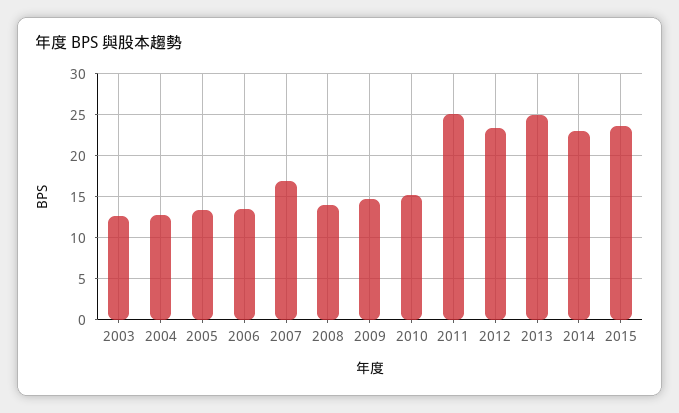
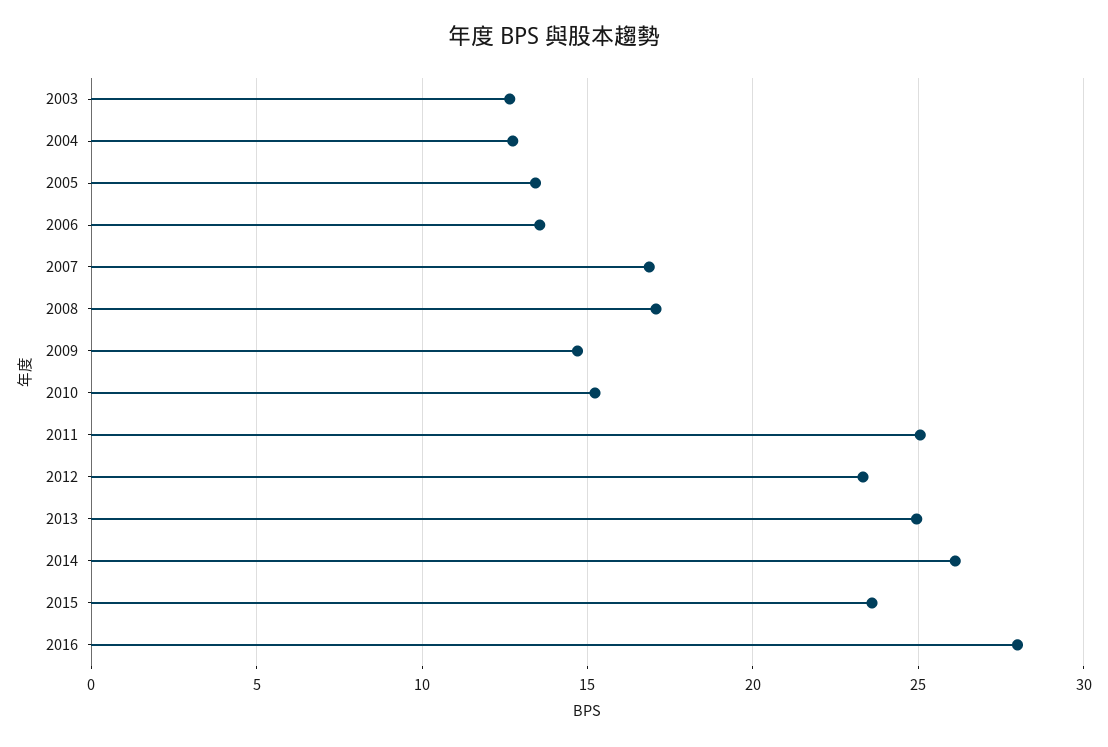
2008: 14 -> 17
2014: 23 -> 26
2016: none -> 28

